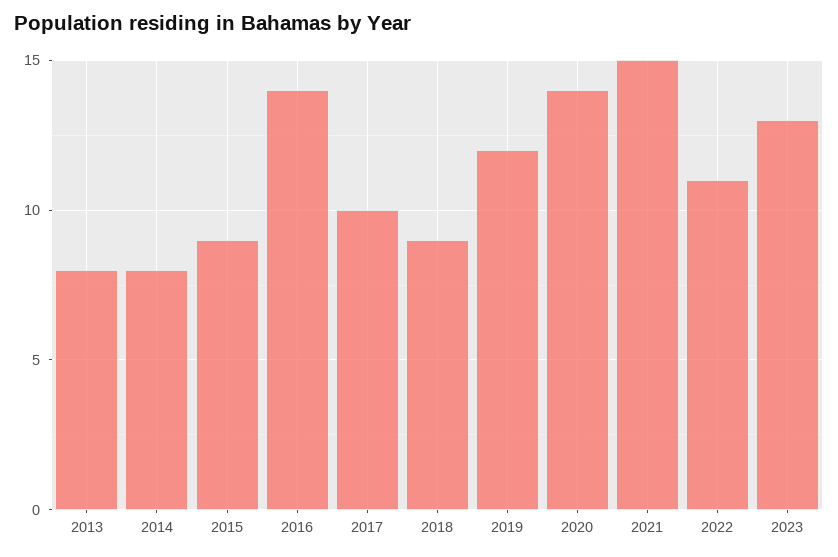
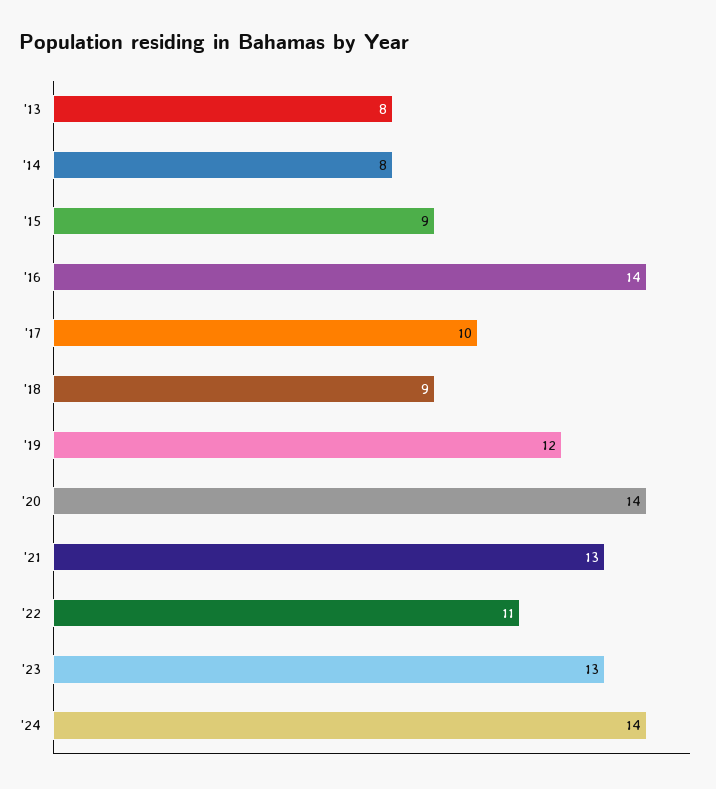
2021: 15 -> 13
'24: none -> 14

